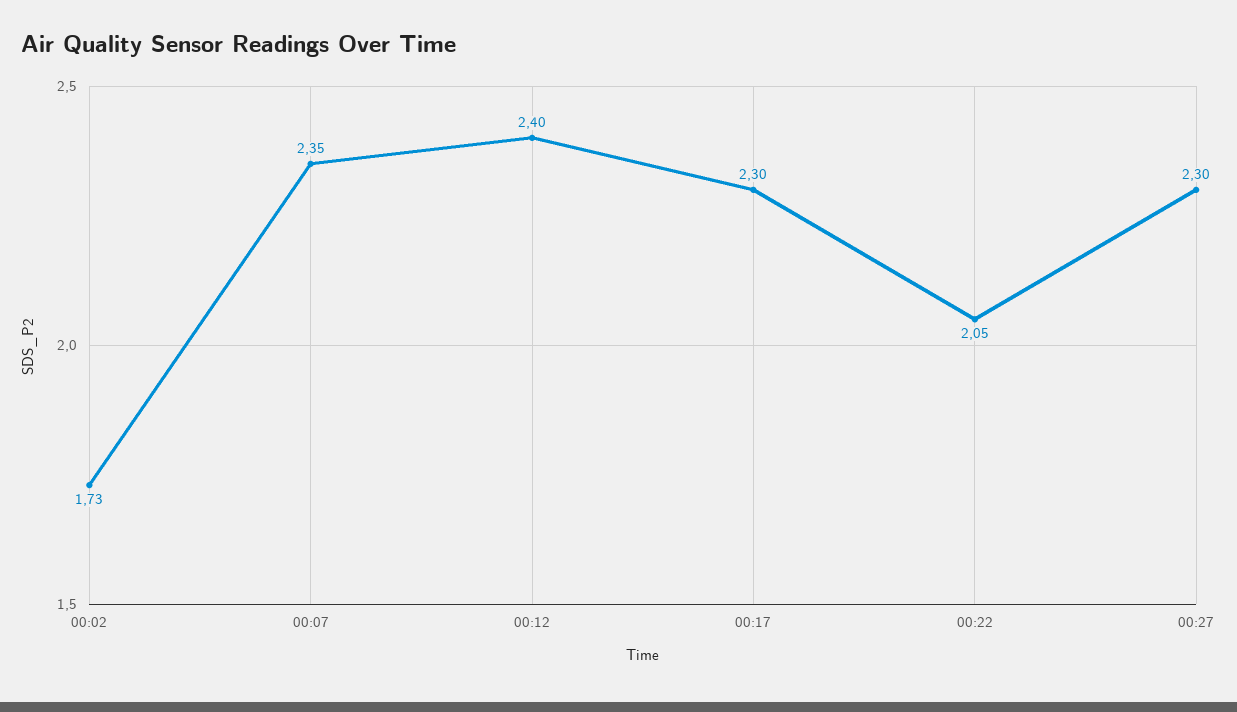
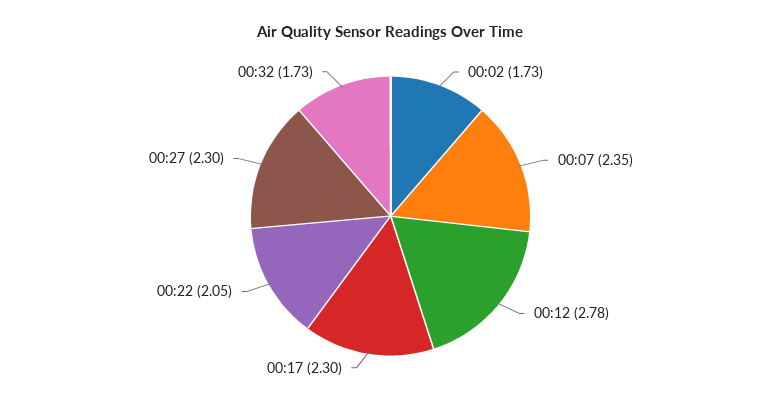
00:12: 2.4 -> 2.78
00:32: none -> 1.73

